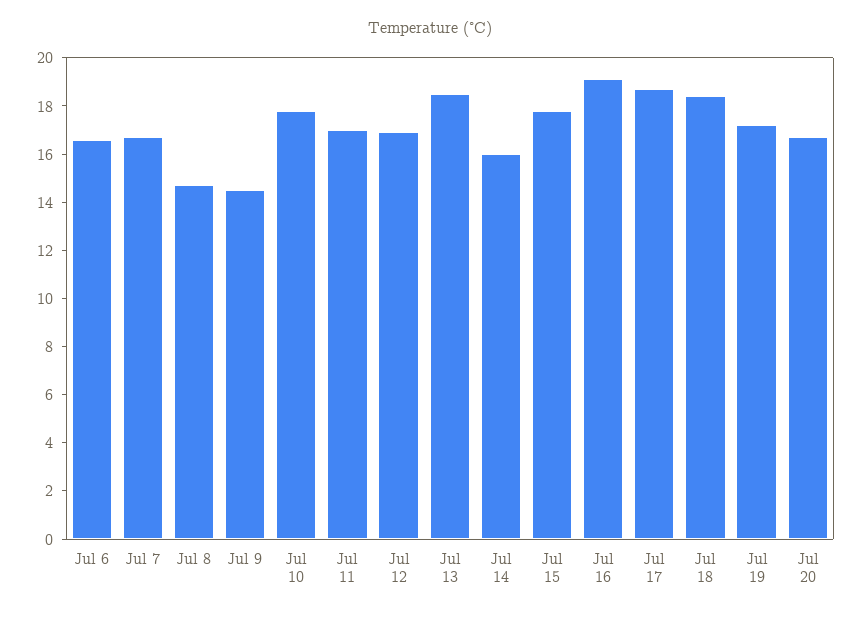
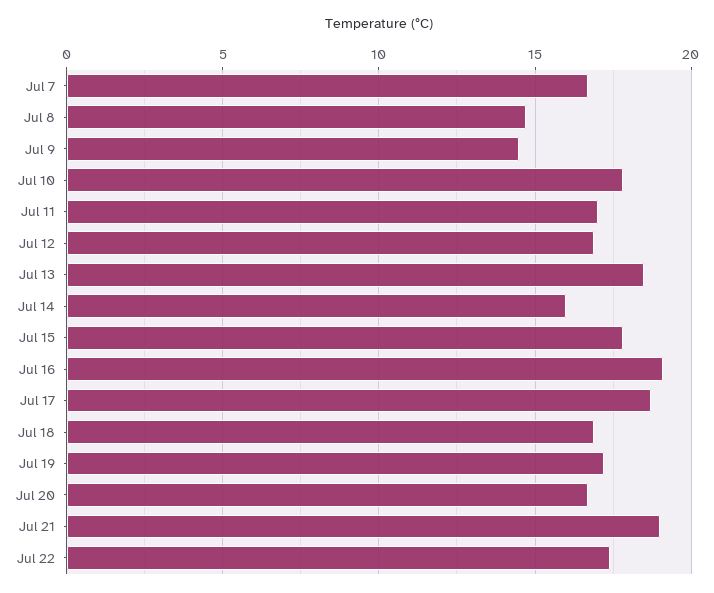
Jul 6: 16.5 -> none
Jul 18: 18.5 -> 17
Jul 21: none -> 19
Jul 22: none -> 17.5

